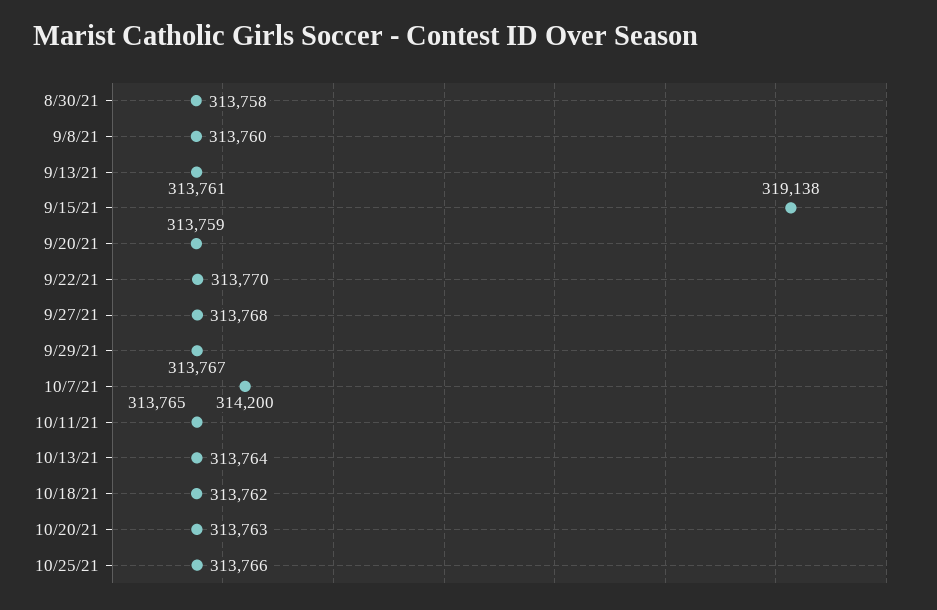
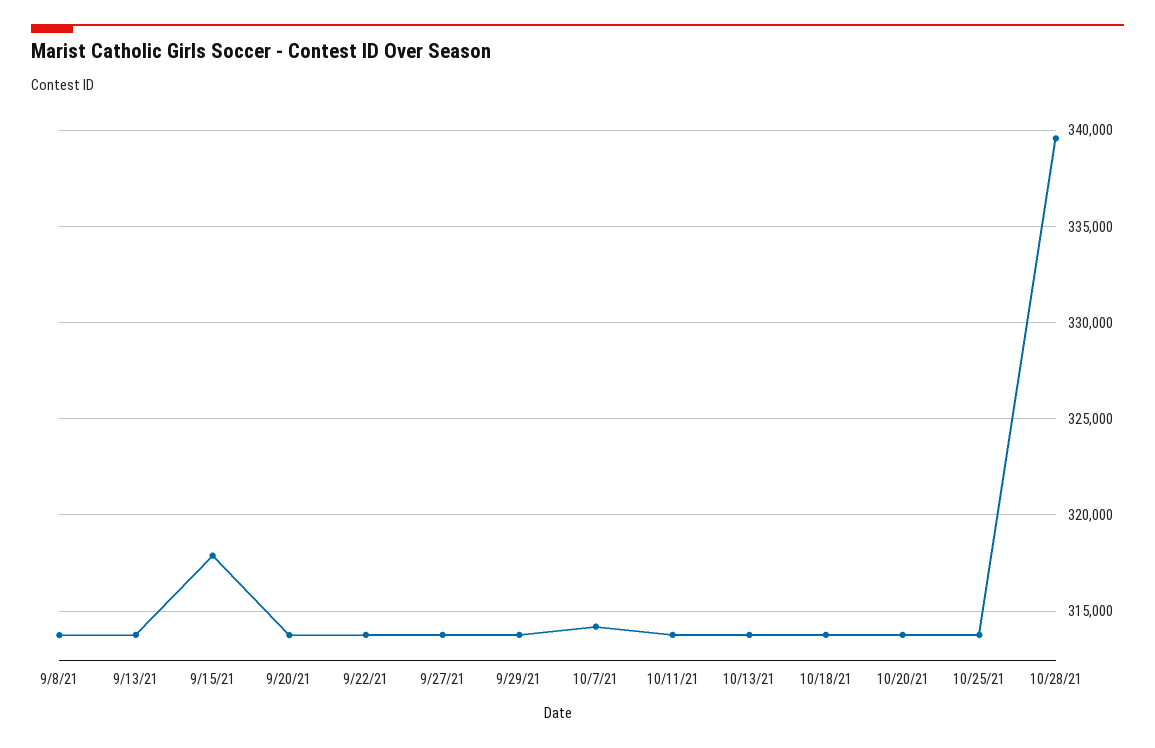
8/30/21: 313758 -> none
9/15/21: 319138 -> 318000
10/28/21: none -> 339500

